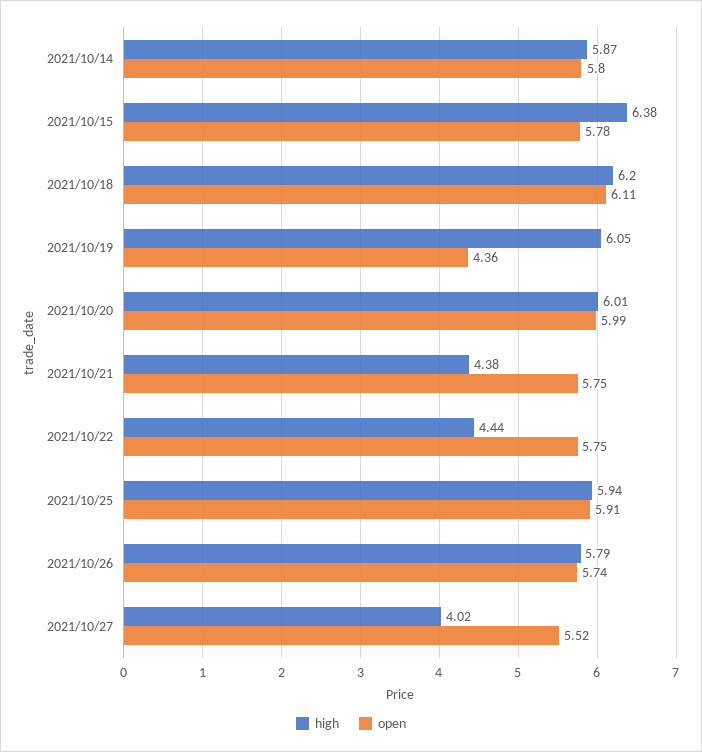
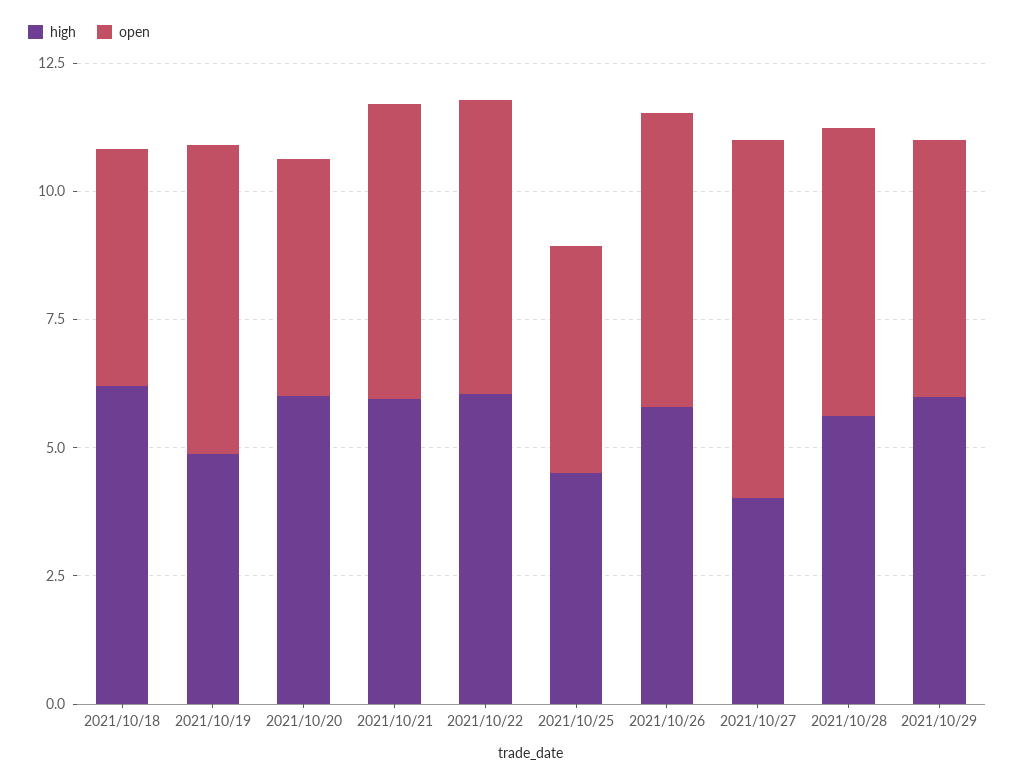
high, 2021/10/14: 5.87 -> none
open, 2021/10/14: 5.8 -> none
high, 2021/10/15: 6.38 -> none
open, 2021/10/15: 5.78 -> none
open, 2021/10/18: 6.11 -> 4.5
high, 2021/10/19: 6.05 -> 5
open, 2021/10/19: 4.36 -> 6
open, 2021/10/20: 5.99 -> 4.5
high, 2021/10/21: 4.38 -> 6
high, 2021/10/22: 4.44 -> 6
high, 2021/10/25: 5.94 -> 4.5
open, 2021/10/25: 5.91 -> 4.5
open, 2021/10/27: 5.52 -> 7
high, 2021/10/28: none -> 5.5
open, 2021/10/28: none -> 5.5
high, 2021/10/29: none -> 6
open, 2021/10/29: none -> 5

